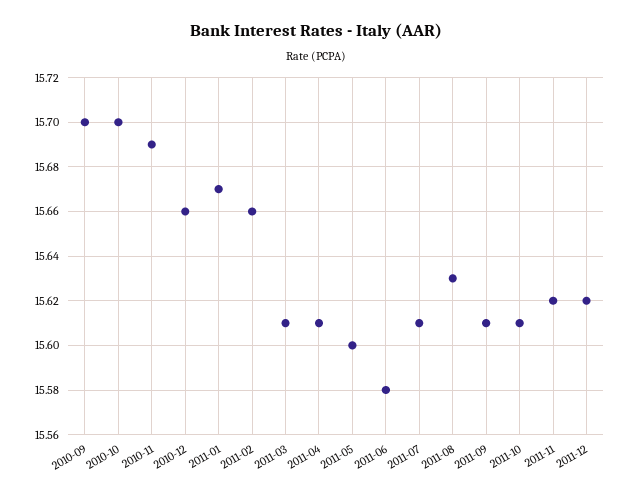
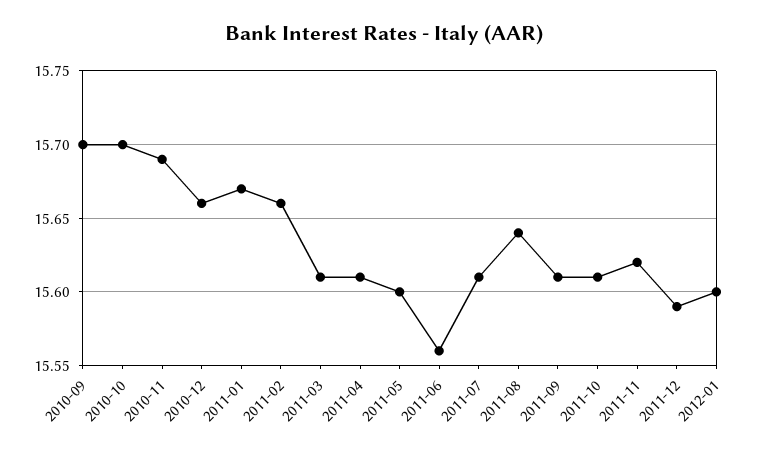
2011-06: 15.58 -> 15.56
2011-08: 15.63 -> 15.64
2011-12: 15.62 -> 15.59
2012-01: none -> 15.6

